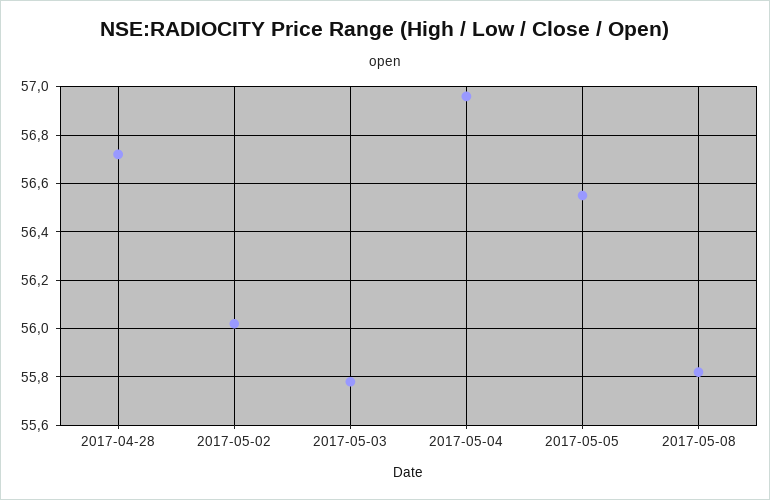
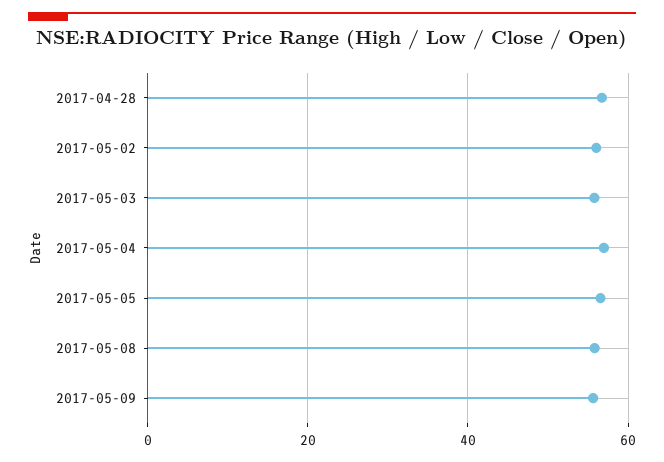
2017-05-09: none -> 56

